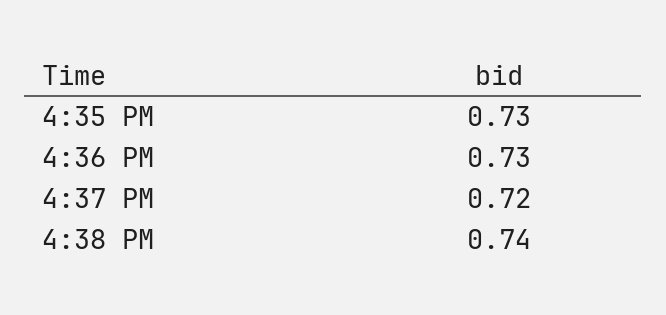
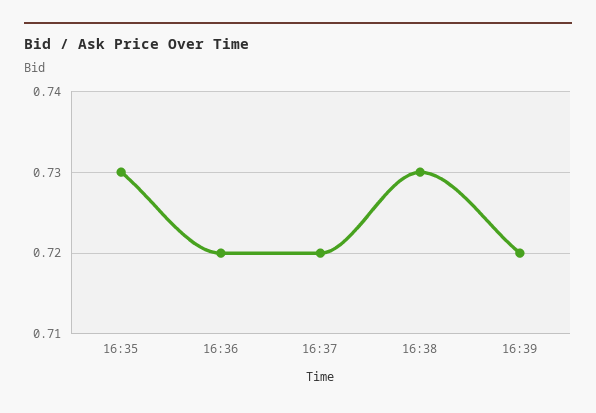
4:36 PM: 0.73 -> 0.72
4:38 PM: 0.74 -> 0.73
16:39: none -> 0.72

